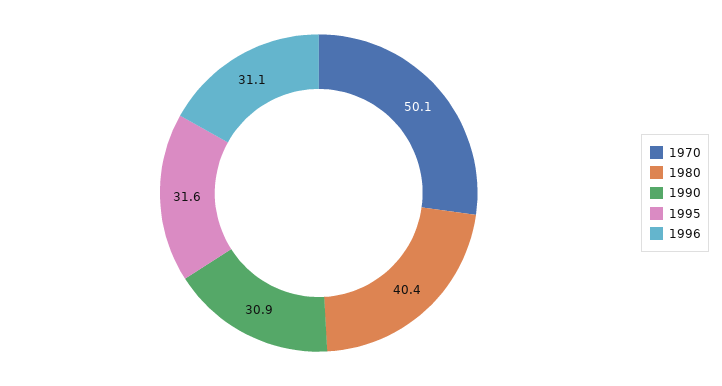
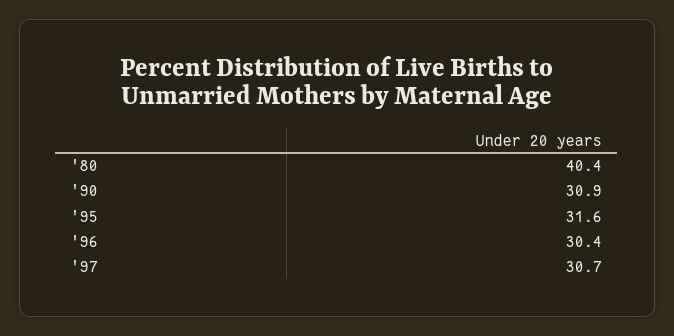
1970: 50.1 -> none
1996: 31.1 -> 30.4
'97: none -> 30.7

